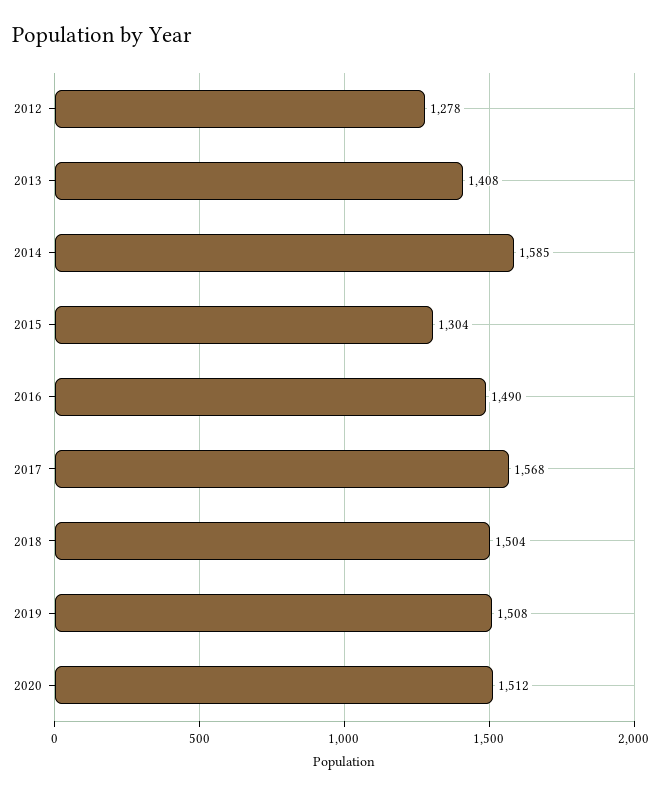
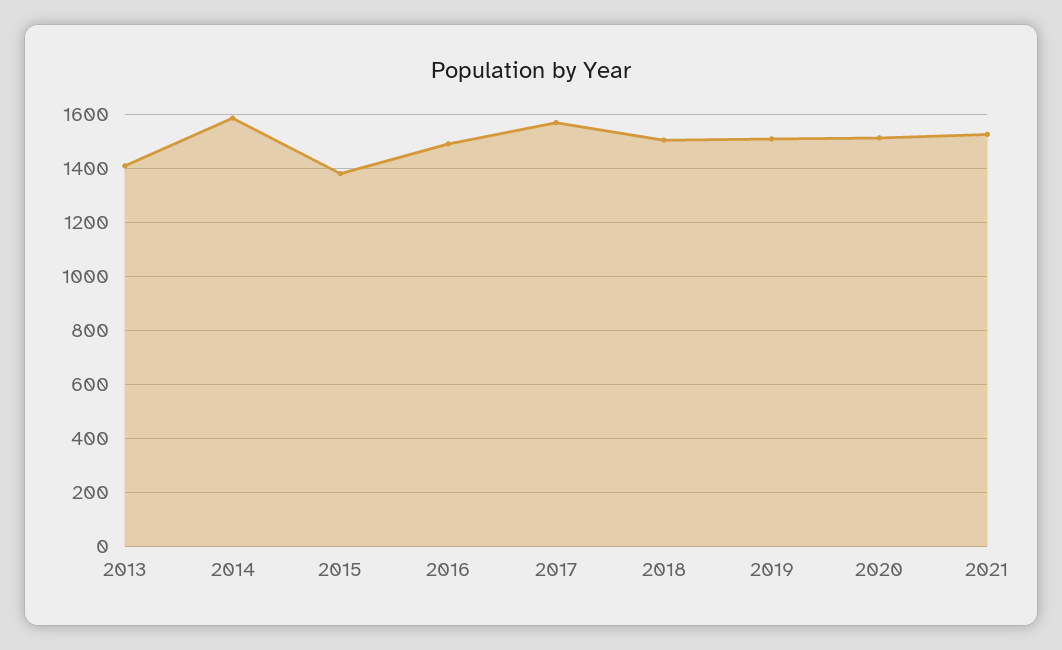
2012: 1278 -> none
2015: 1304 -> 1375
2021: none -> 1525

